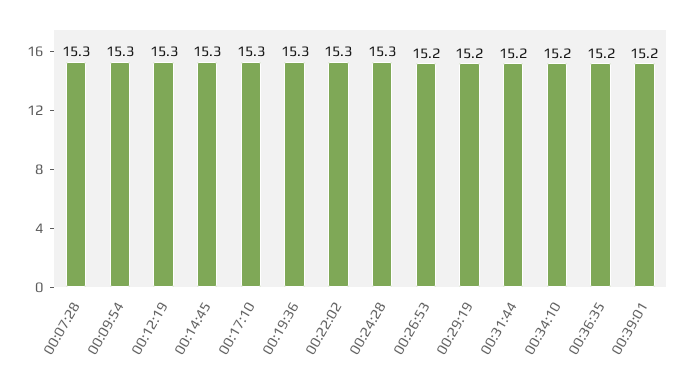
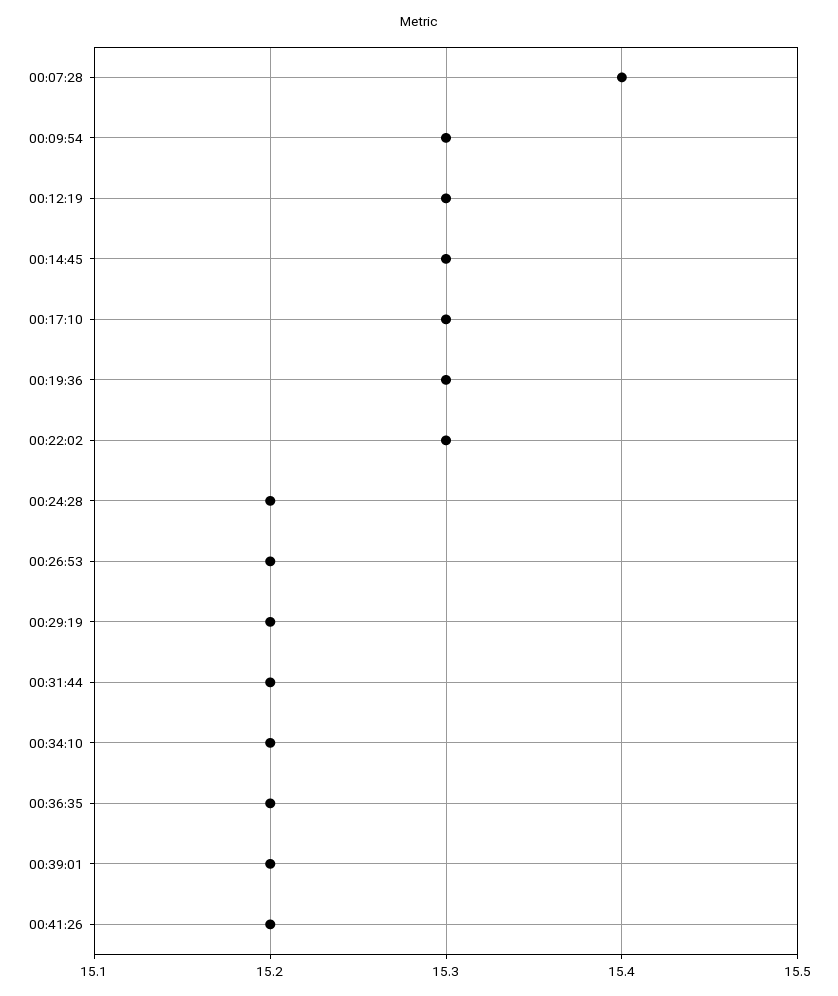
00:07:28: 15.3 -> 15.4
00:24:28: 15.3 -> 15.2
00:41:26: none -> 15.2

